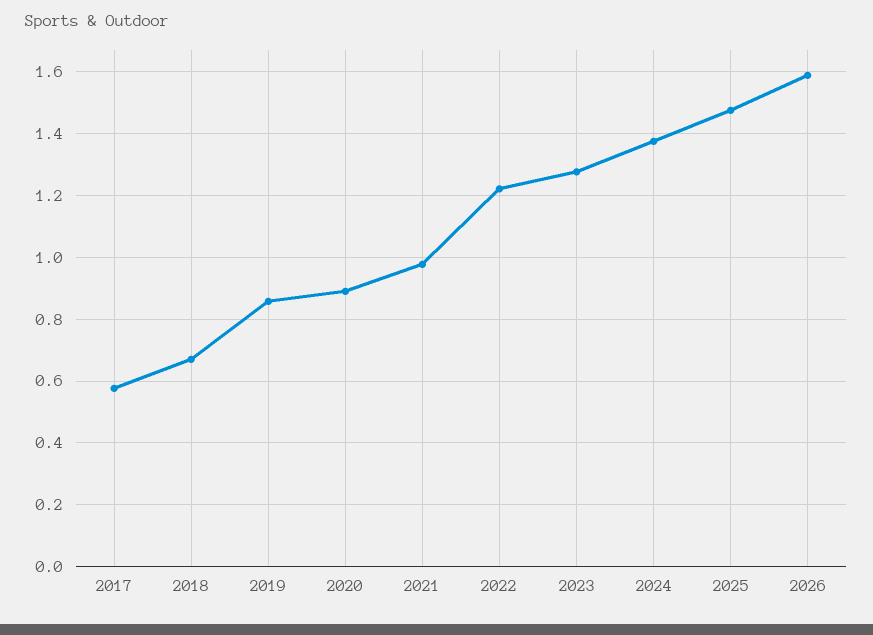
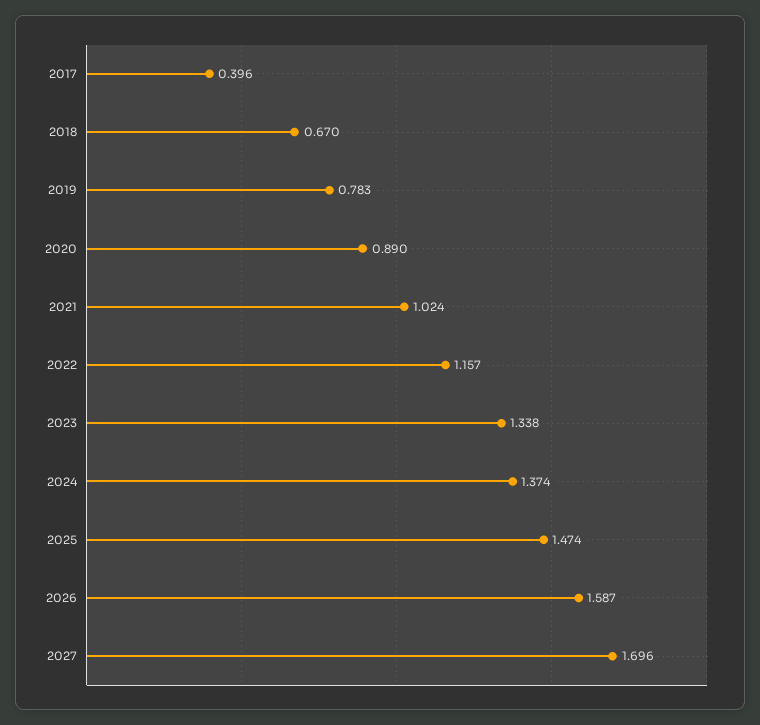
2017: 0.58 -> 0.396
2019: 0.86 -> 0.783
2021: 0.98 -> 1.024
2022: 1.22 -> 1.157
2023: 1.28 -> 1.338
2027: none -> 1.696

